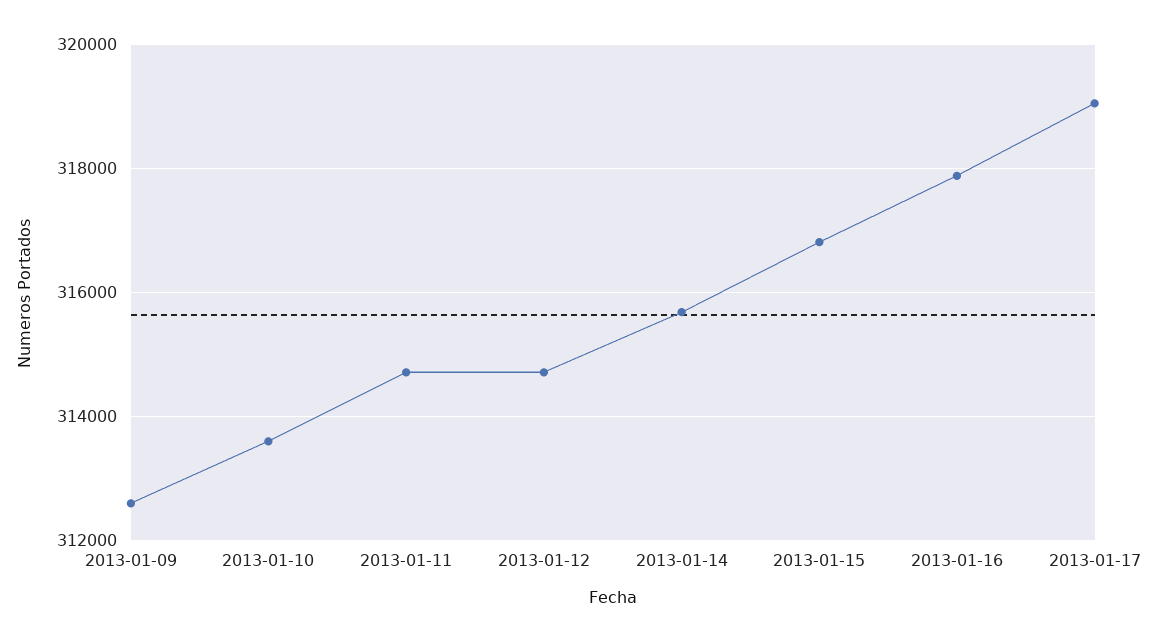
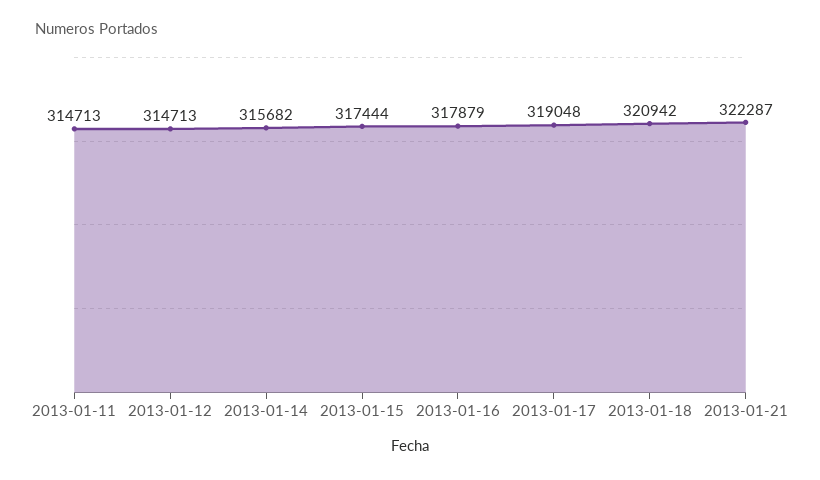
2013-01-09: 312600 -> none
2013-01-10: 313600 -> none
2013-01-15: 316800 -> 317444
2013-01-18: none -> 320942
2013-01-21: none -> 322287

